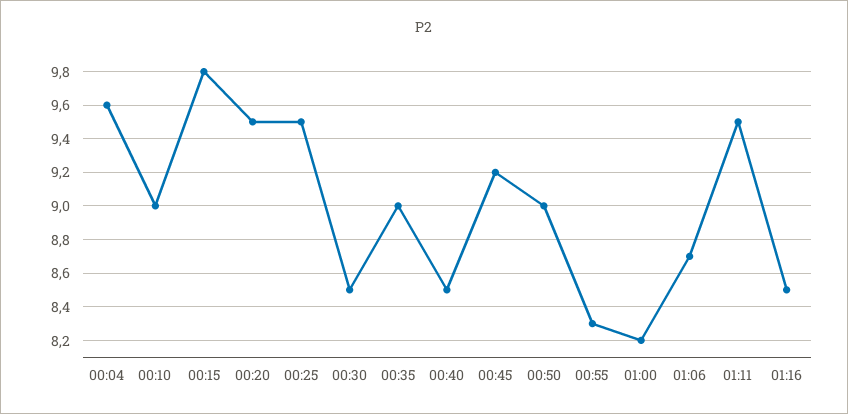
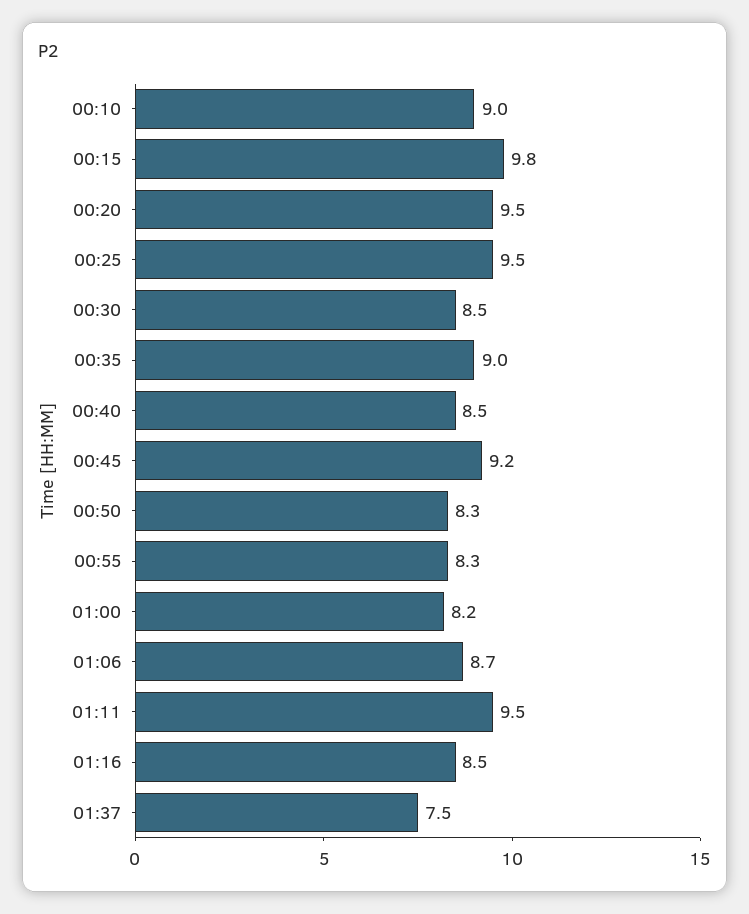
00:04: 9.6 -> none
00:50: 9 -> 8.3
01:37: none -> 7.5

